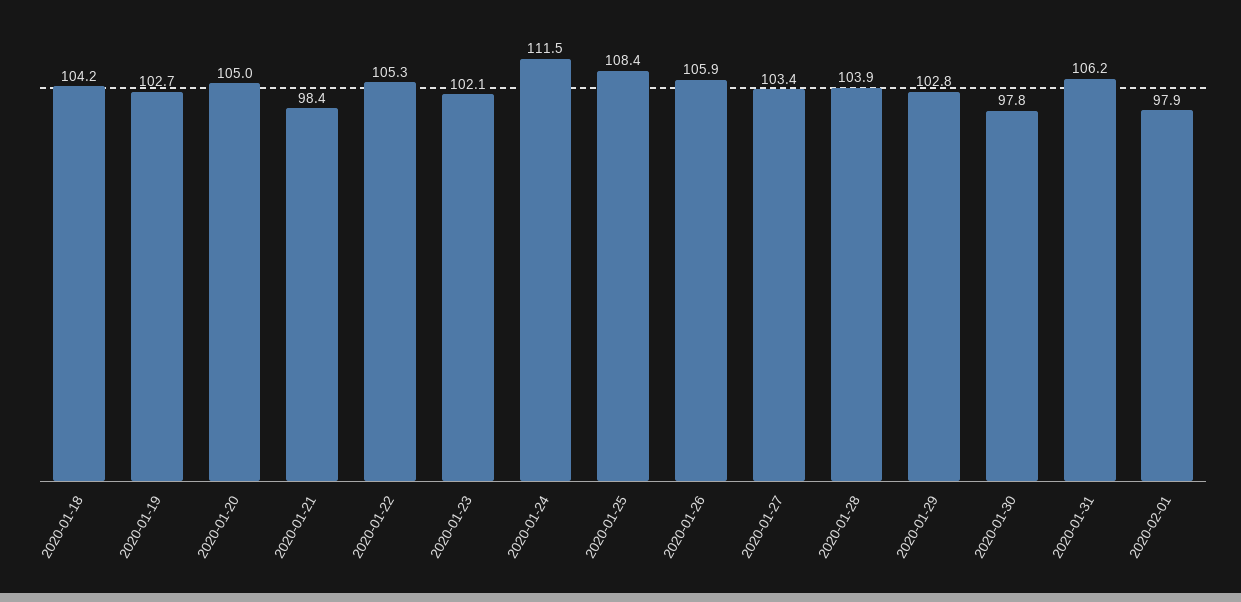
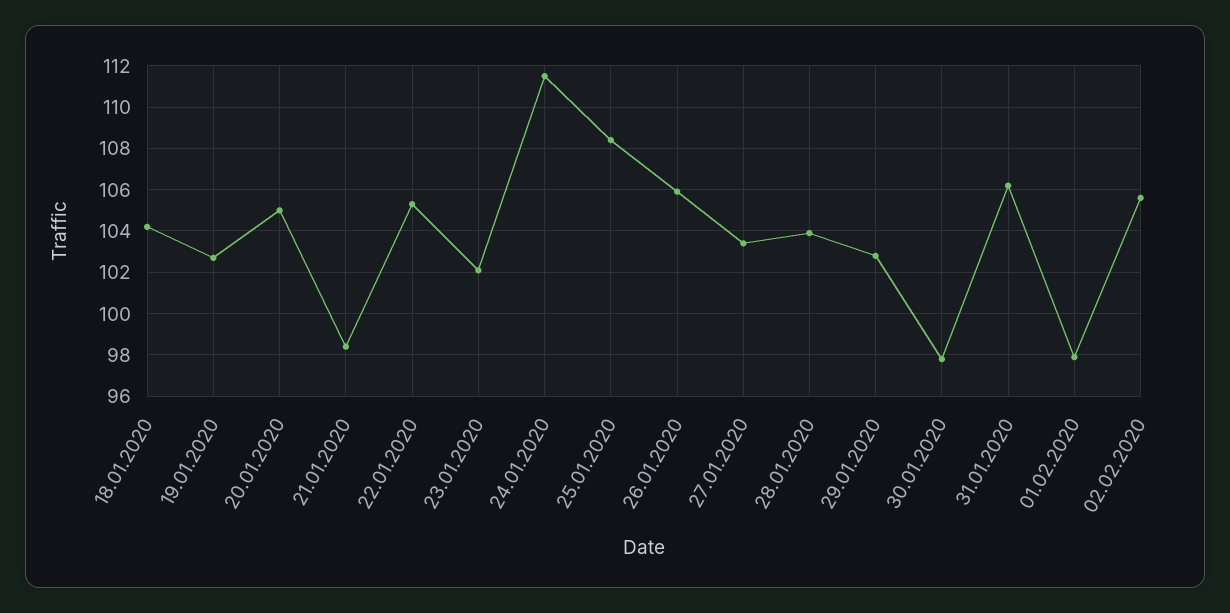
02.02.2020: none -> 105.5

